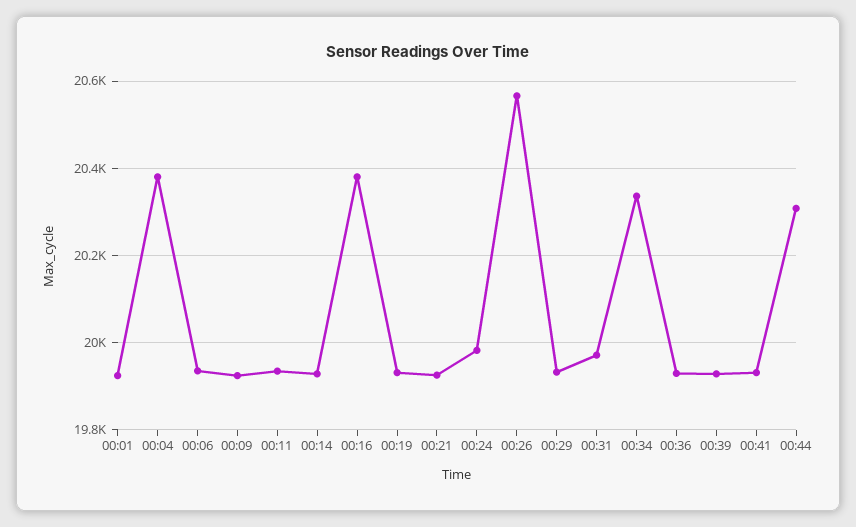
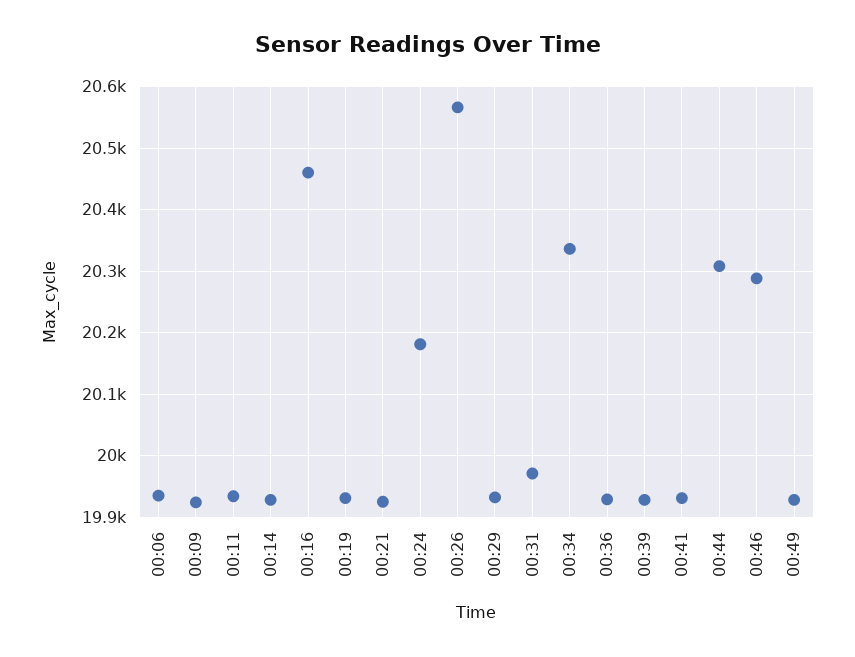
00:01: 19920 -> none
00:04: 20380 -> none
00:16: 20380 -> 20460
00:24: 19980 -> 20180
00:46: none -> 20290
00:49: none -> 19930

